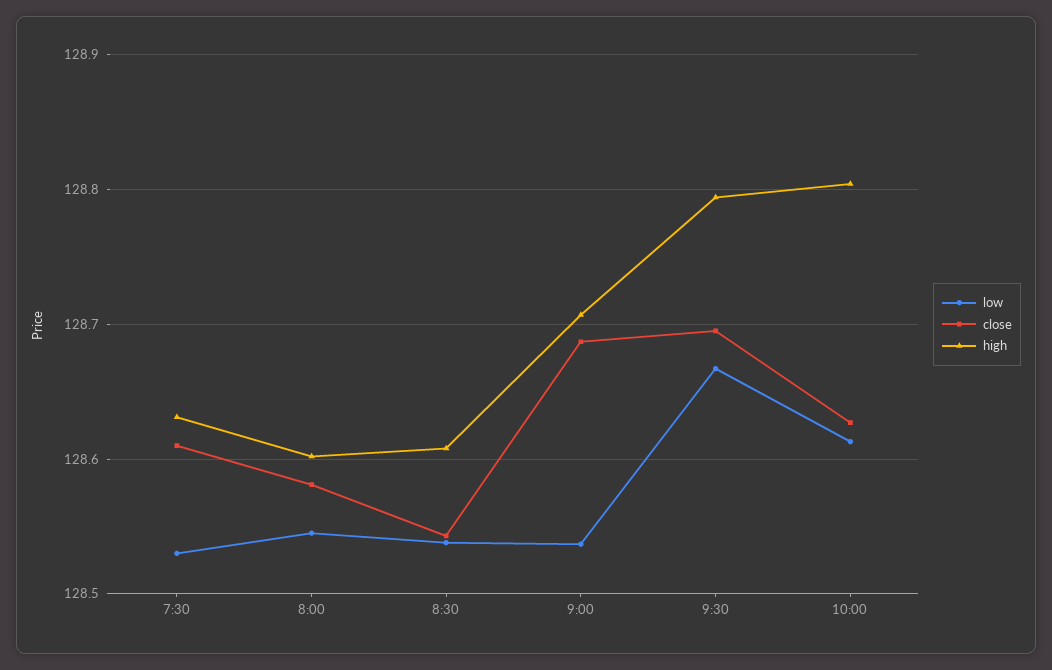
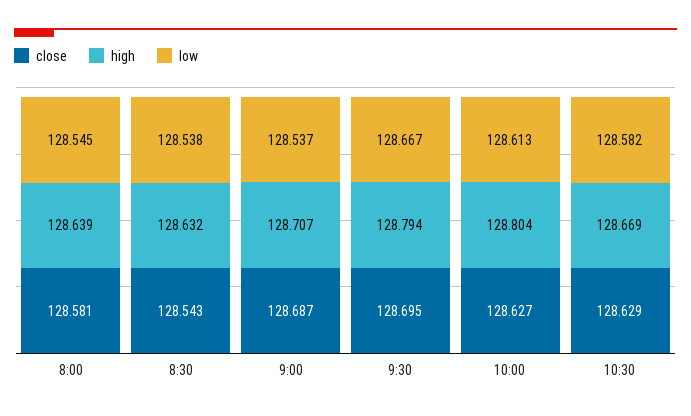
low, 7:30: 128.53 -> none
close, 7:30: 128.61 -> none
high, 7:30: 128.63 -> none
high, 8:00: 128.6 -> 128.639
high, 8:30: 128.61 -> 128.632
close, 10:30: none -> 128.629
high, 10:30: none -> 128.669
low, 10:30: none -> 128.582

